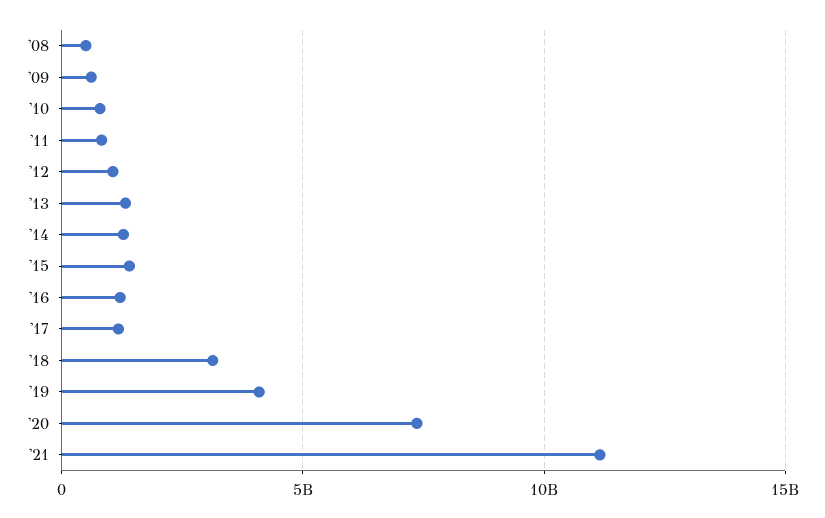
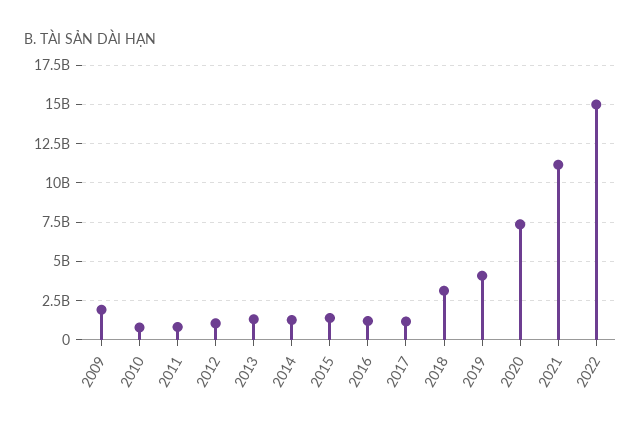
'08: 500000000 -> none
'09: 500000000 -> 2000000000
2022: none -> 15000000000

